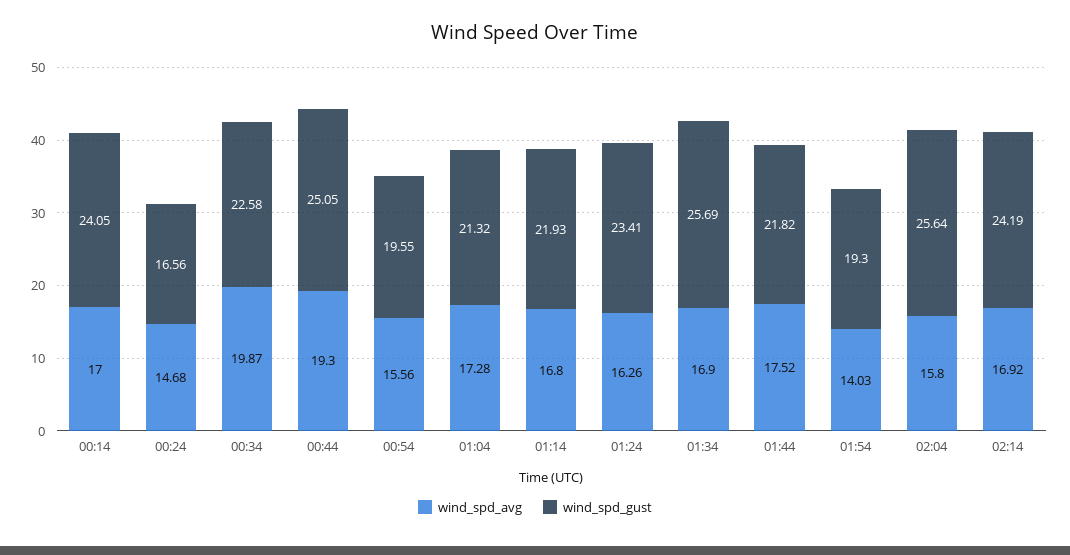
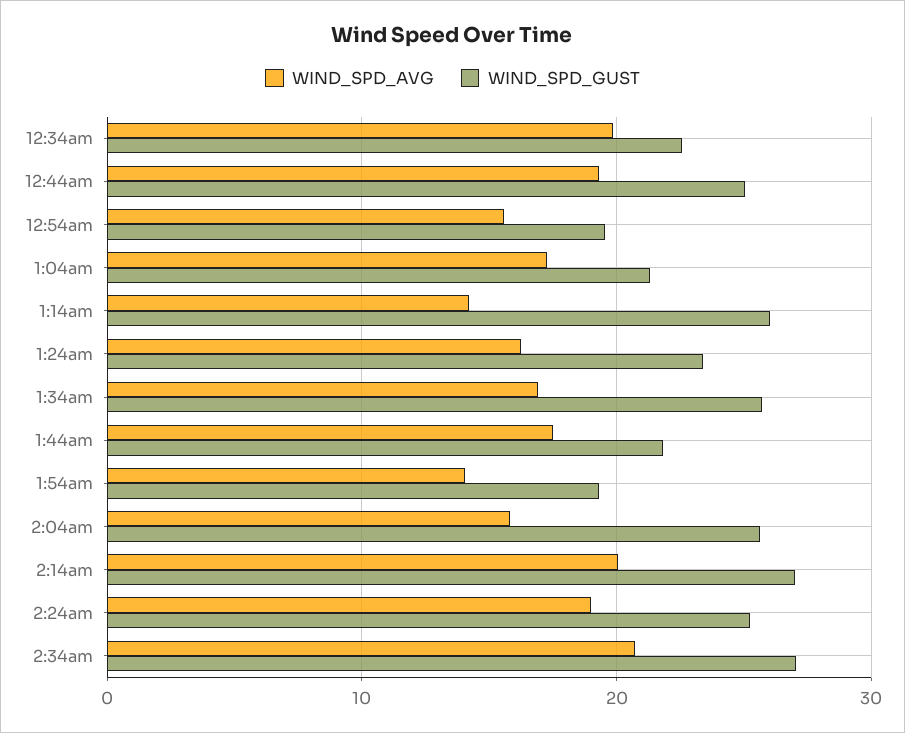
wind_spd_avg, 00:14: 17 -> none
wind_spd_gust, 00:14: 24.05 -> none
wind_spd_avg, 00:24: 14.68 -> none
wind_spd_gust, 00:24: 16.56 -> none
wind_spd_avg, 01:14: 16.8 -> 14
wind_spd_gust, 01:14: 21.93 -> 26
wind_spd_avg, 02:14: 16.92 -> 20
wind_spd_gust, 02:14: 24.19 -> 27
wind_spd_avg, 2:24am: none -> 19
wind_spd_gust, 2:24am: none -> 25
wind_spd_avg, 2:34am: none -> 21
wind_spd_gust, 2:34am: none -> 27

